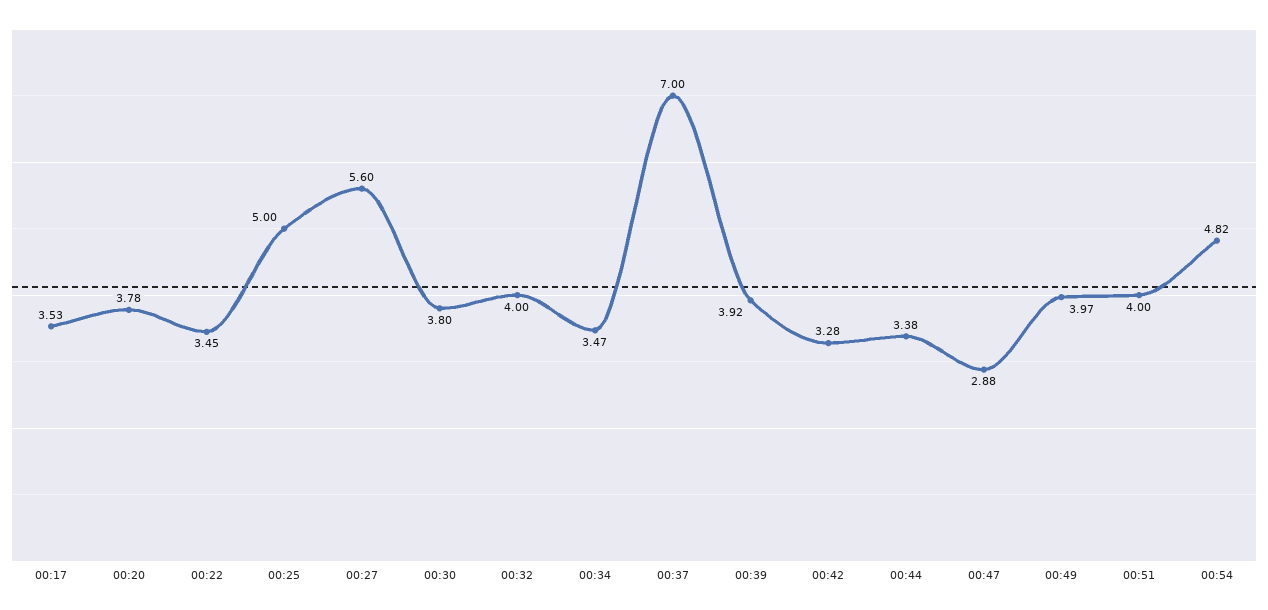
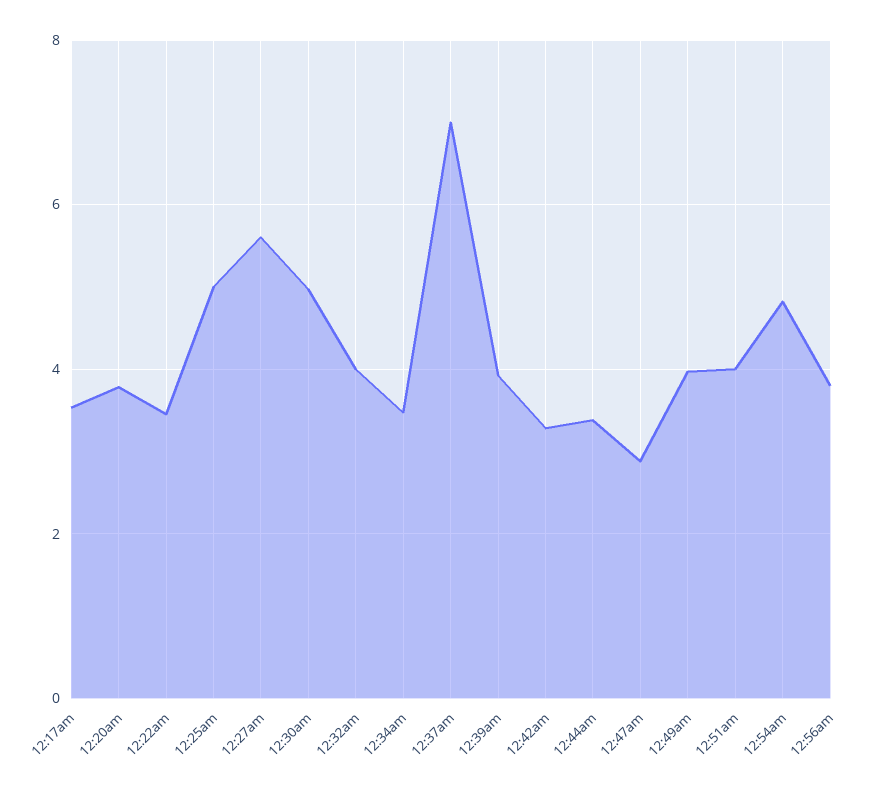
00:30: 3.8 -> 5
12:56am: none -> 3.8

